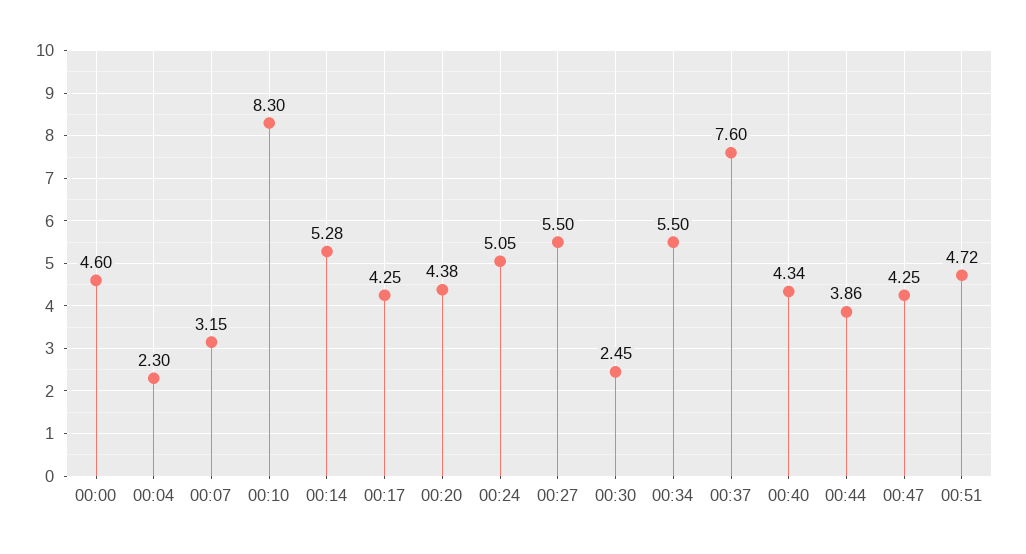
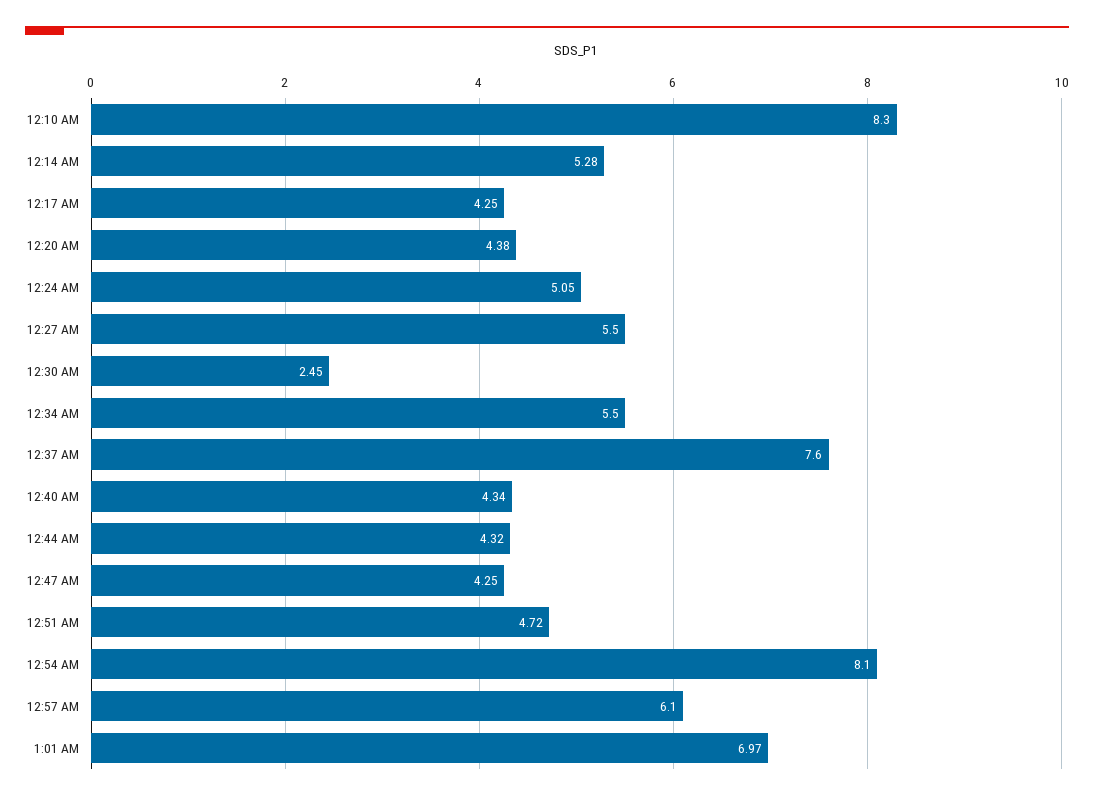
00:00: 4.6 -> none
00:04: 2.3 -> none
00:07: 3.15 -> none
00:44: 3.86 -> 4.32
12:54 AM: none -> 8.1
12:57 AM: none -> 6.1
1:01 AM: none -> 6.97

